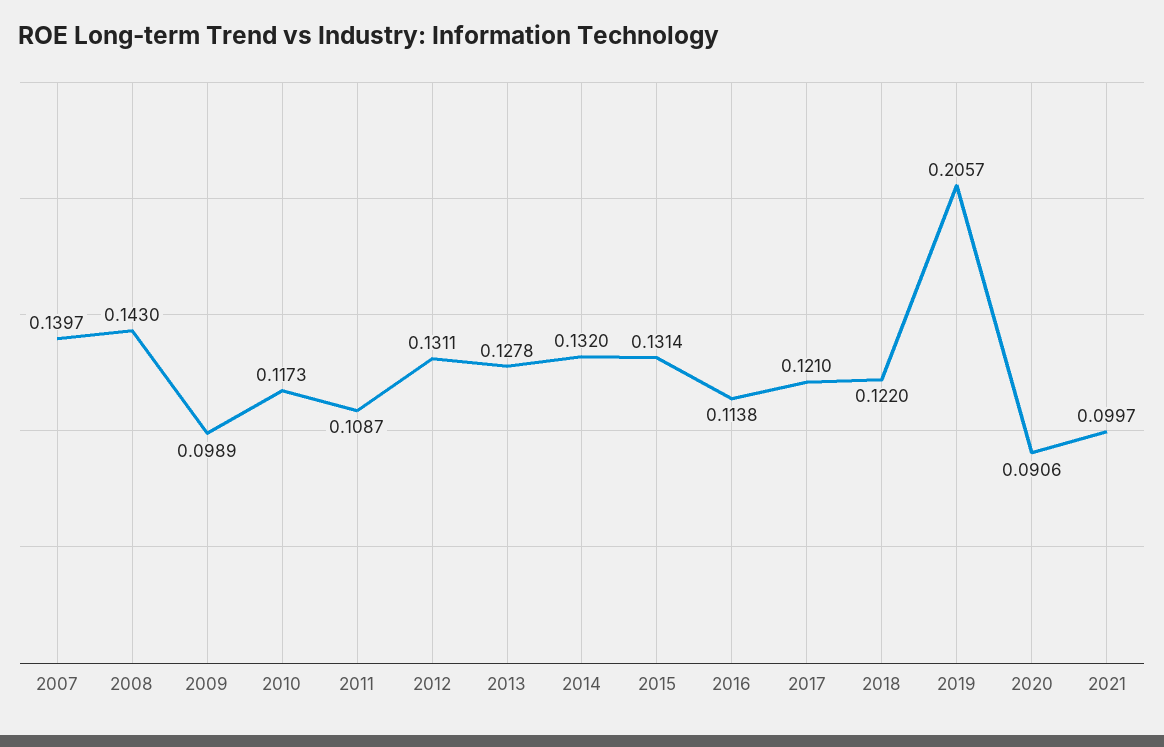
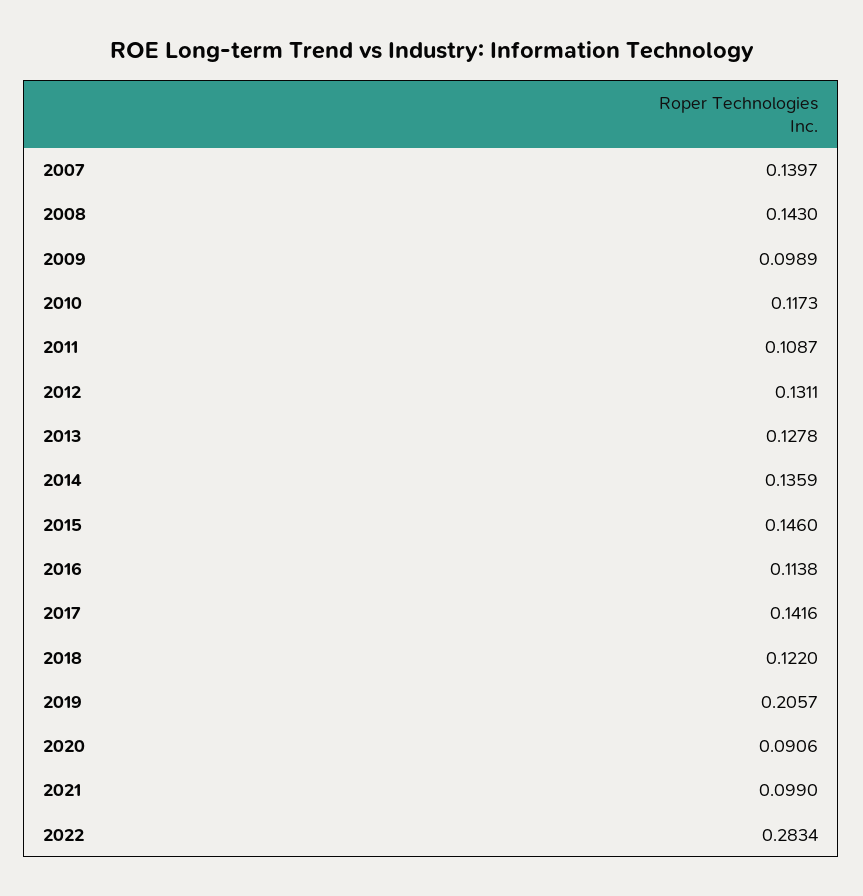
2014: 0.132 -> 0.1359
2015: 0.1314 -> 0.146
2017: 0.121 -> 0.1416
2021: 0.0997 -> 0.099
2022: none -> 0.2834

